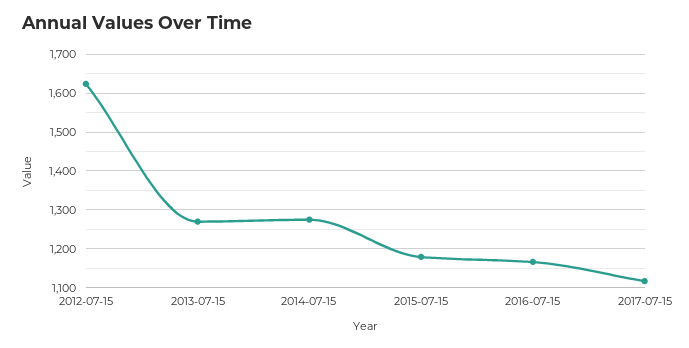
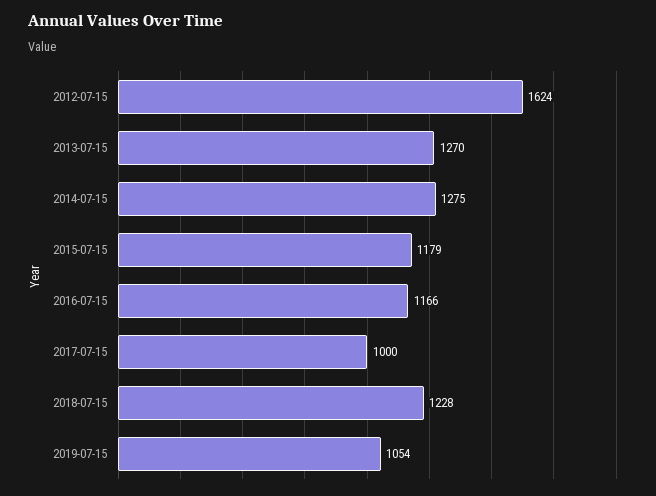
2017-07-15: 1120 -> 1000
2018-07-15: none -> 1228
2019-07-15: none -> 1054

